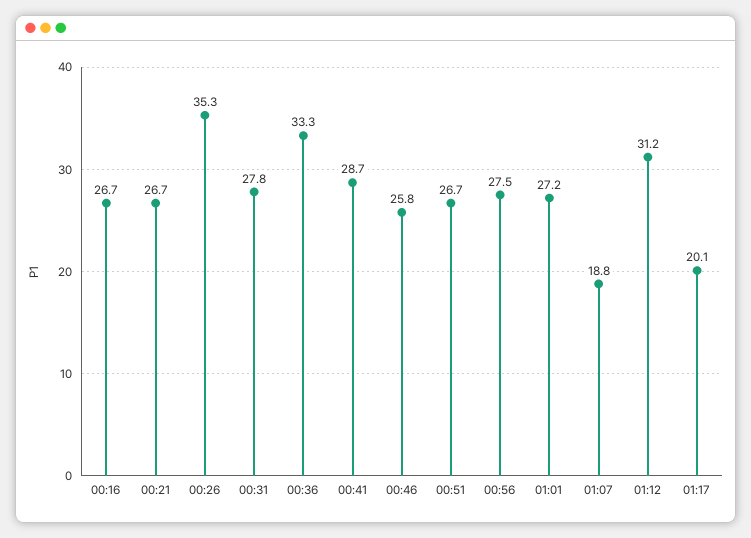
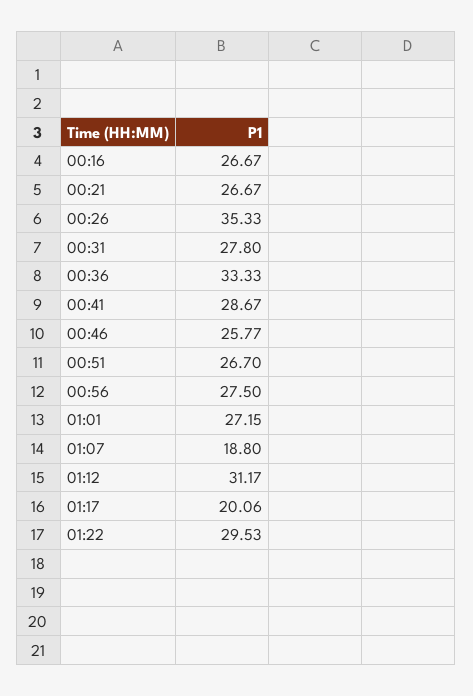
01:22: none -> 29.53

